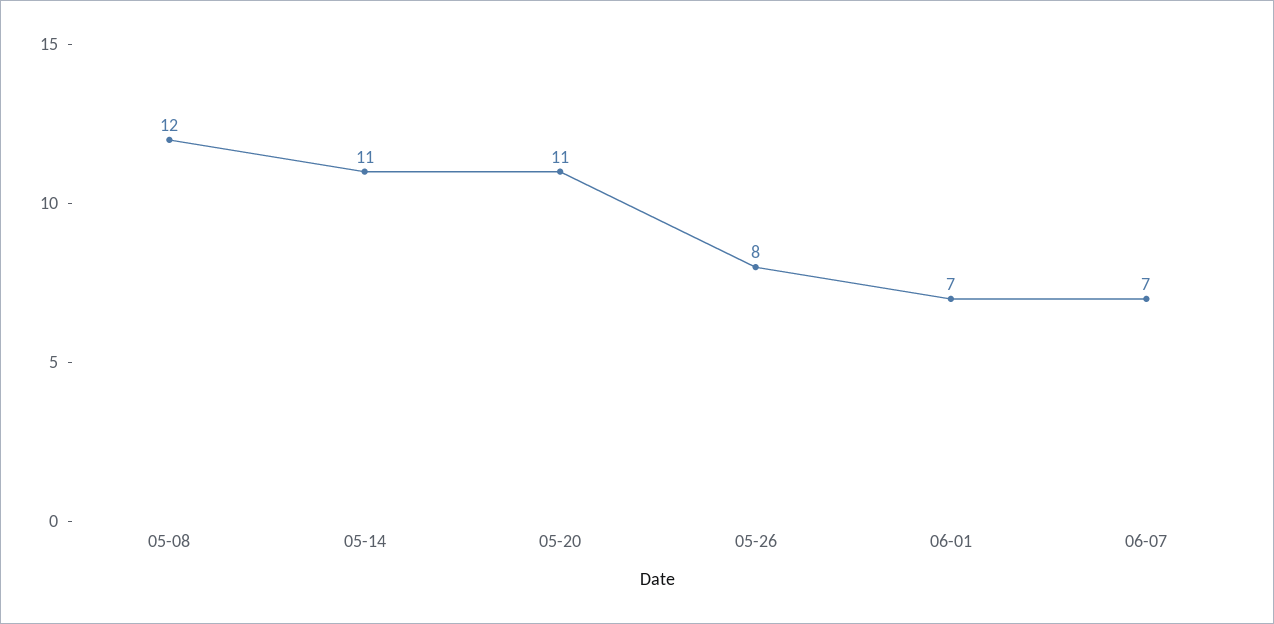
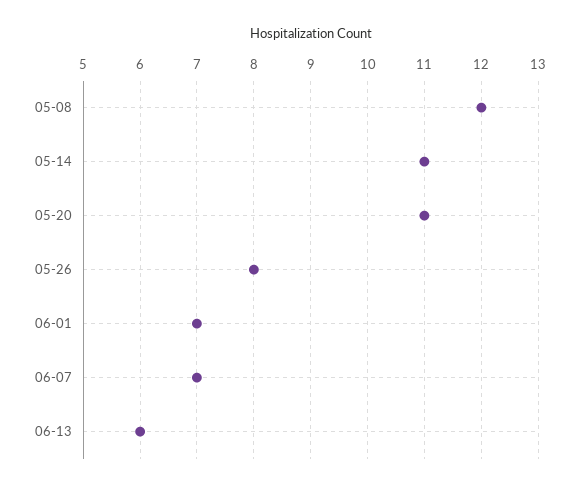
06-13: none -> 6

